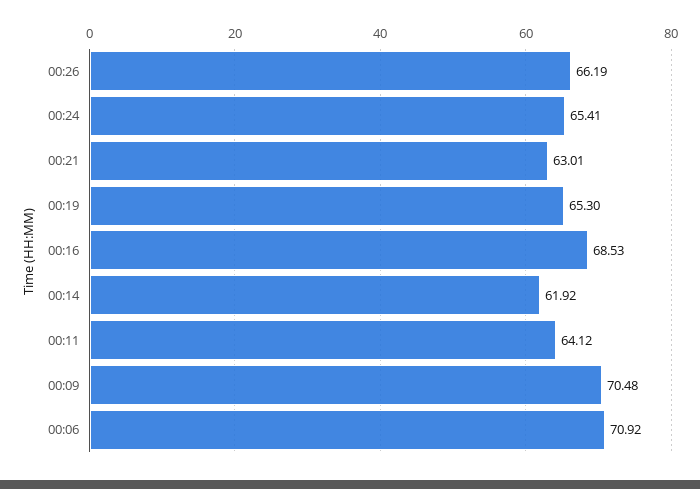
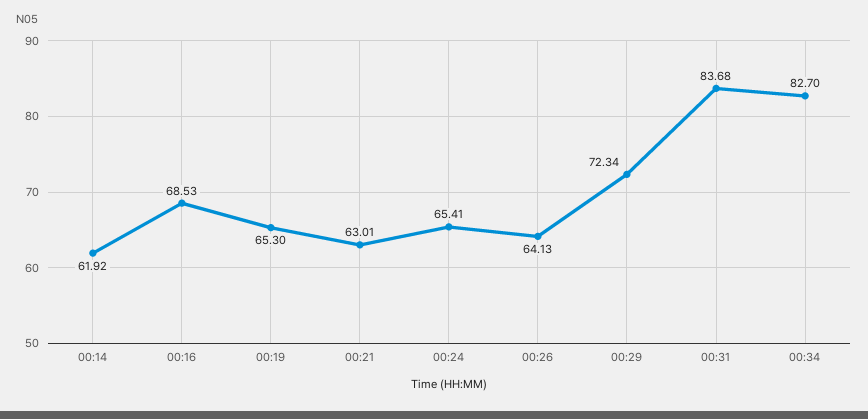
00:26: 66.19 -> 64.13
00:11: 64.12 -> none
00:09: 70.48 -> none
00:06: 70.92 -> none
00:29: none -> 72.34
00:31: none -> 83.68
00:34: none -> 82.7

